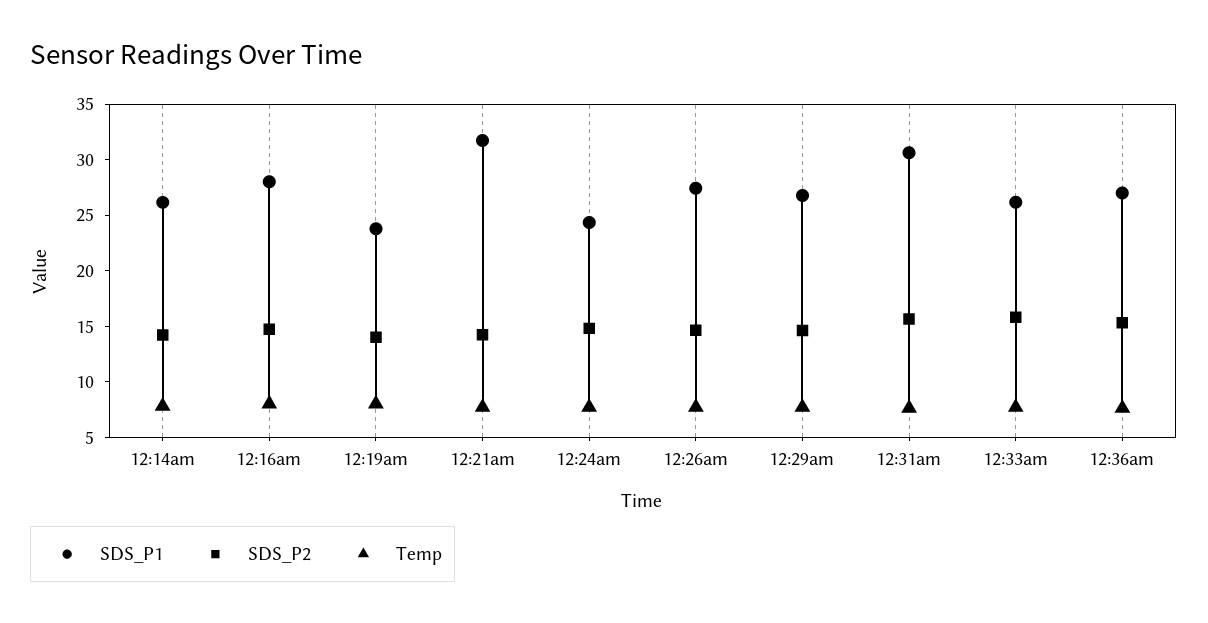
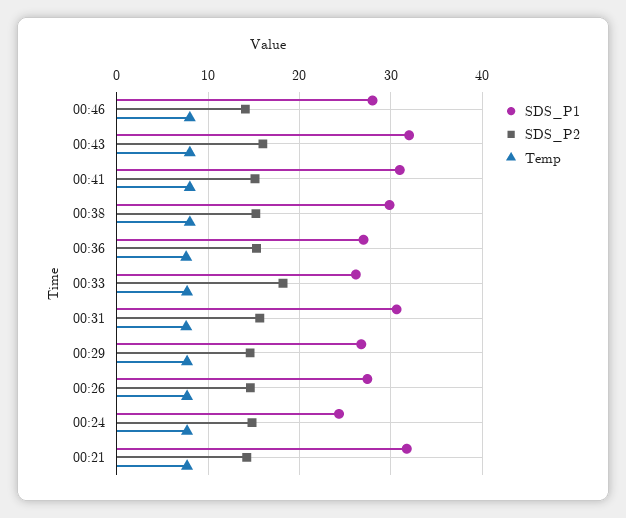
SDS_P1, 12:14am: 26 -> none
SDS_P2, 12:14am: 14 -> none
Temp, 12:14am: 8 -> none
SDS_P1, 12:16am: 28 -> none
SDS_P2, 12:16am: 15 -> none
Temp, 12:16am: 8 -> none
SDS_P1, 12:19am: 24 -> none
SDS_P2, 12:19am: 14 -> none
Temp, 12:19am: 8 -> none
SDS_P2, 12:33am: 16 -> 18
SDS_P1, 00:46: none -> 28
SDS_P2, 00:46: none -> 14
Temp, 00:46: none -> 8
SDS_P1, 00:43: none -> 32
SDS_P2, 00:43: none -> 16
Temp, 00:43: none -> 8
SDS_P1, 00:41: none -> 31
SDS_P2, 00:41: none -> 15
Temp, 00:41: none -> 8
SDS_P1, 00:38: none -> 30
SDS_P2, 00:38: none -> 15
Temp, 00:38: none -> 8

